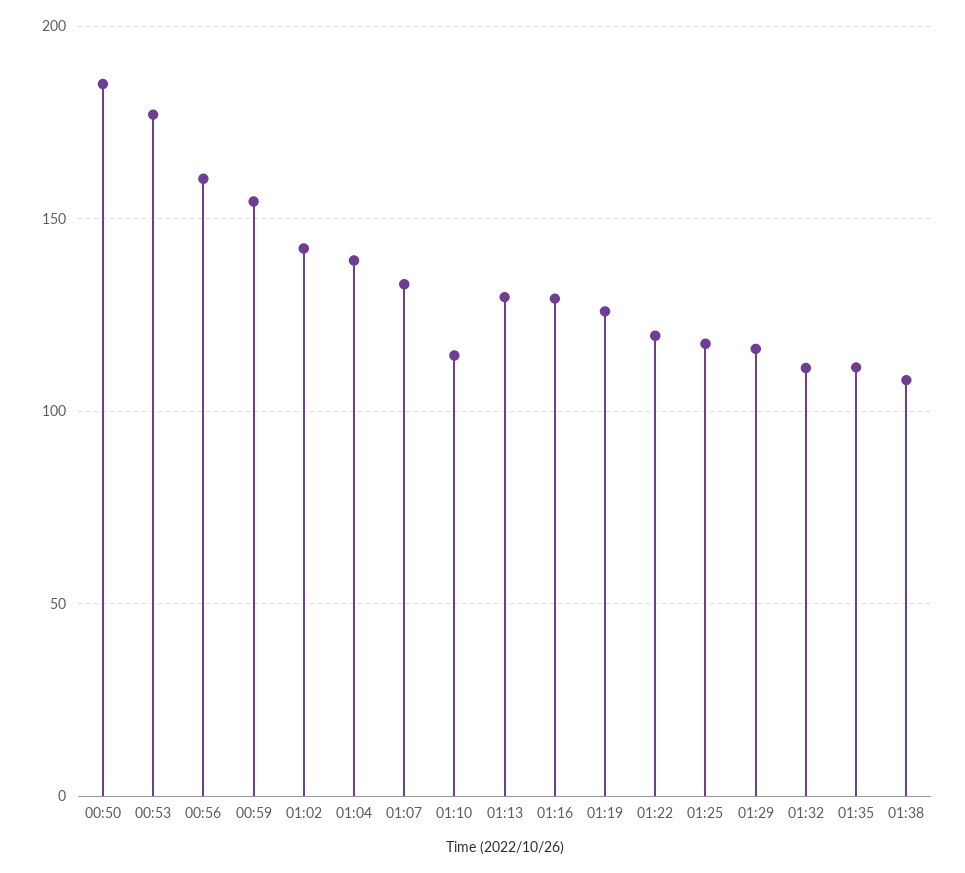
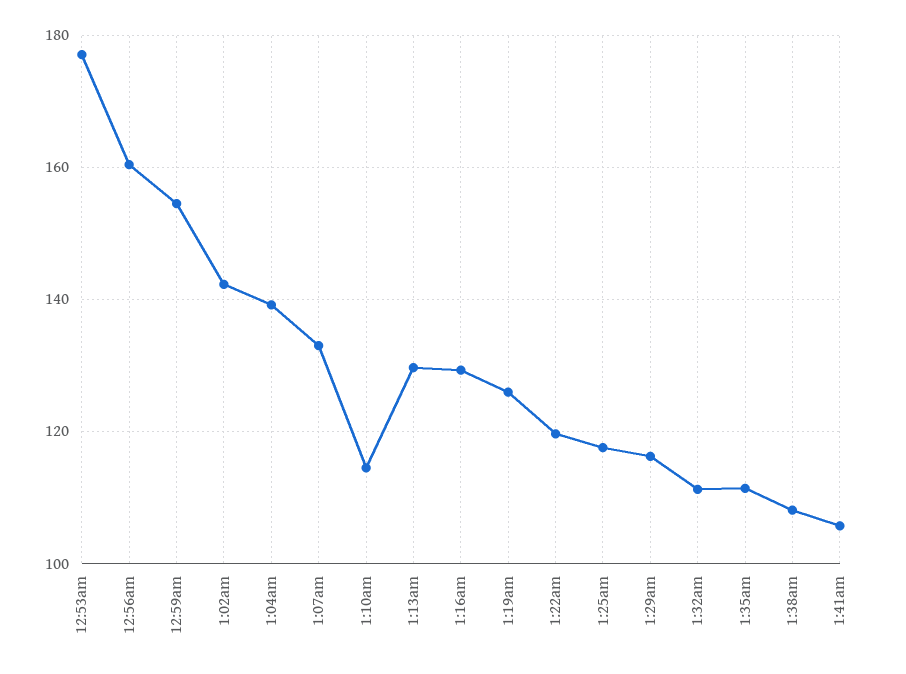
00:50: 185 -> none
1:41am: none -> 106

